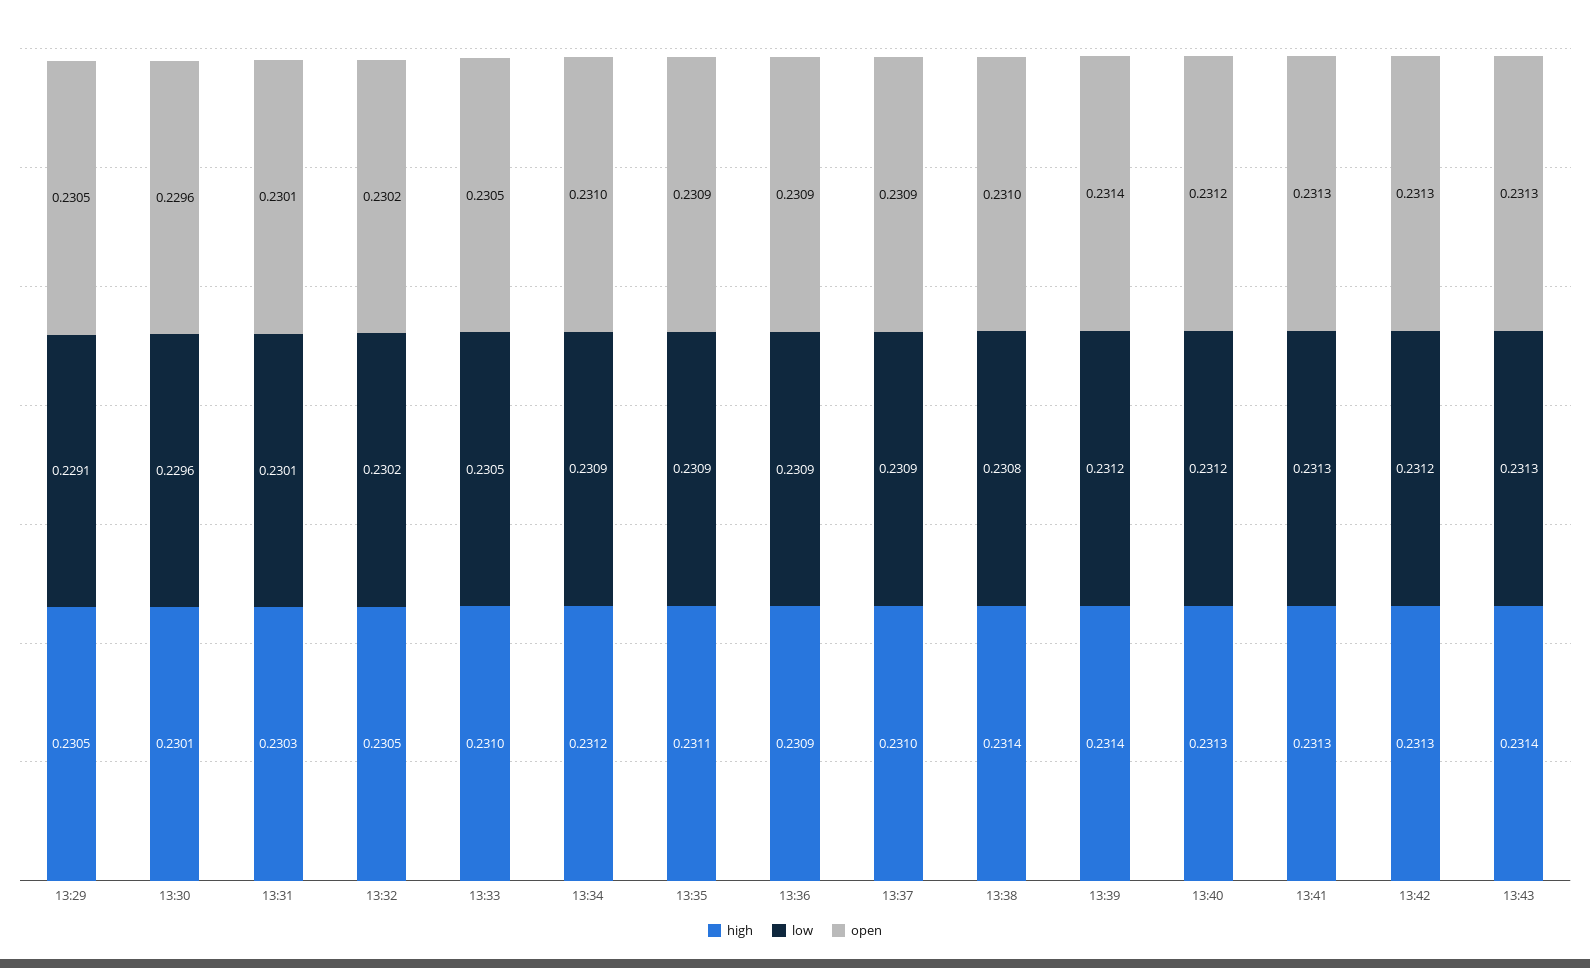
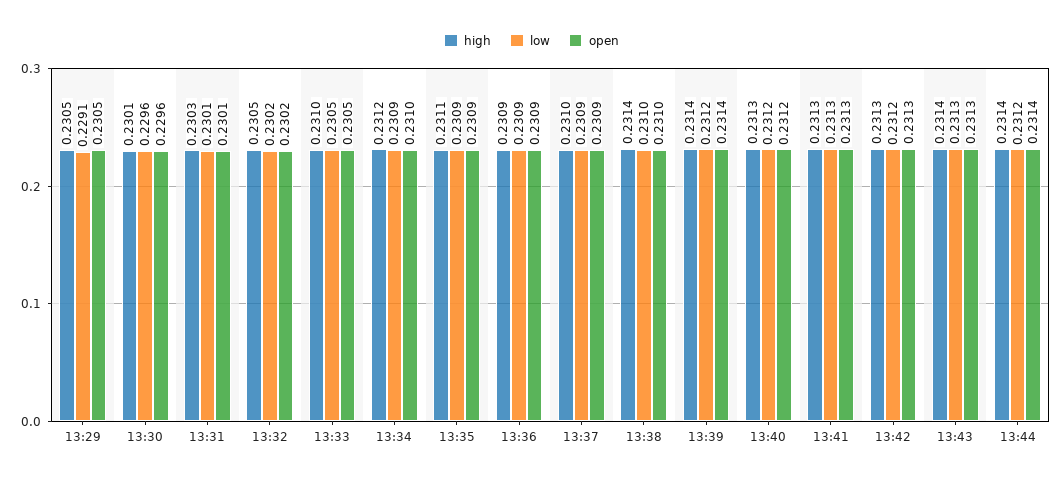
low, 13:38: 0.2308 -> 0.231
high, 13:44: none -> 0.2314
low, 13:44: none -> 0.2312
open, 13:44: none -> 0.2314

